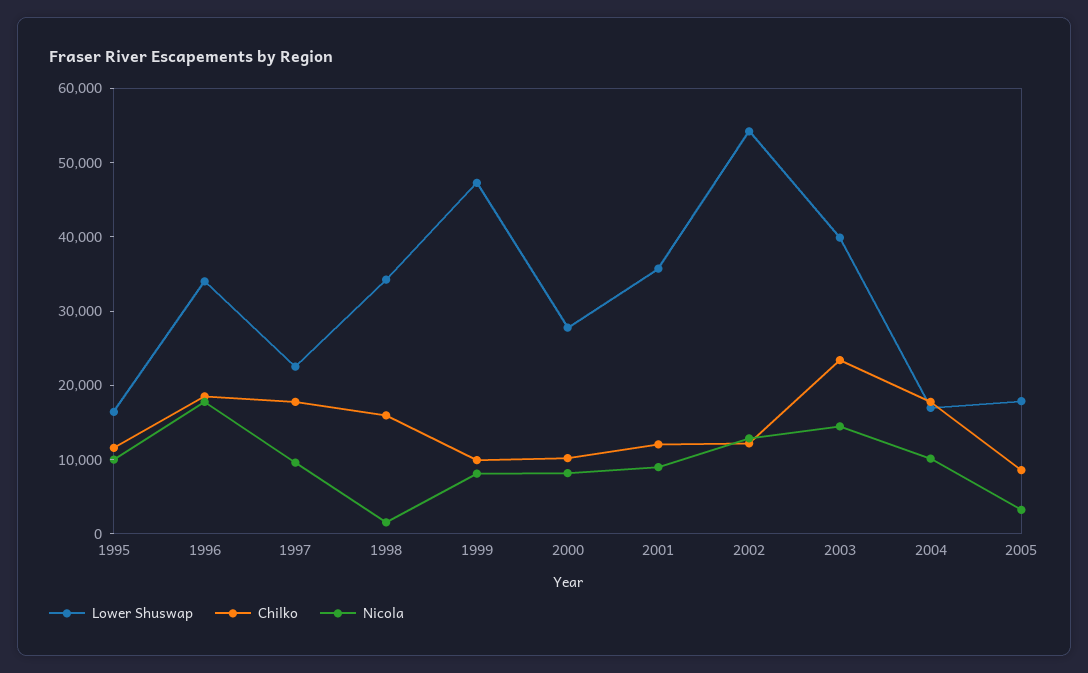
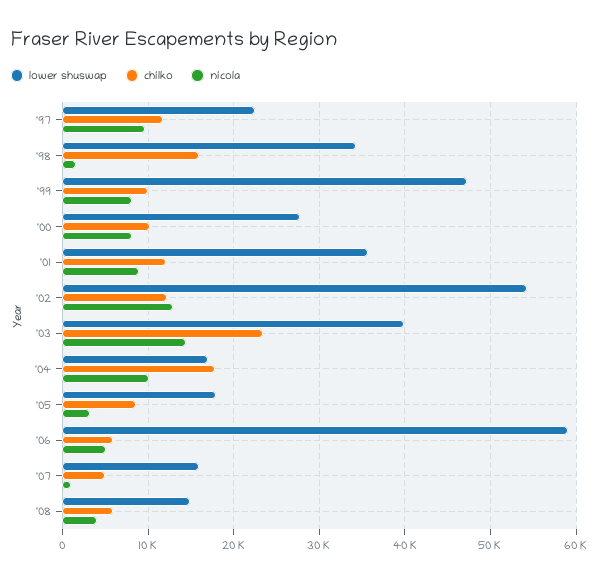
Lower Shuswap, 1995: 16000 -> none
Chilko, 1995: 12000 -> none
Nicola, 1995: 10000 -> none
Lower Shuswap, 1996: 34000 -> none
Chilko, 1996: 18000 -> none
Nicola, 1996: 18000 -> none
Chilko, 1997: 18000 -> 12000
Lower Shuswap, '06: none -> 59000
Chilko, '06: none -> 6000
Nicola, '06: none -> 5000
Lower Shuswap, '07: none -> 16000
Chilko, '07: none -> 5000
Nicola, '07: none -> 1000
Lower Shuswap, '08: none -> 15000
Chilko, '08: none -> 6000
Nicola, '08: none -> 4000

